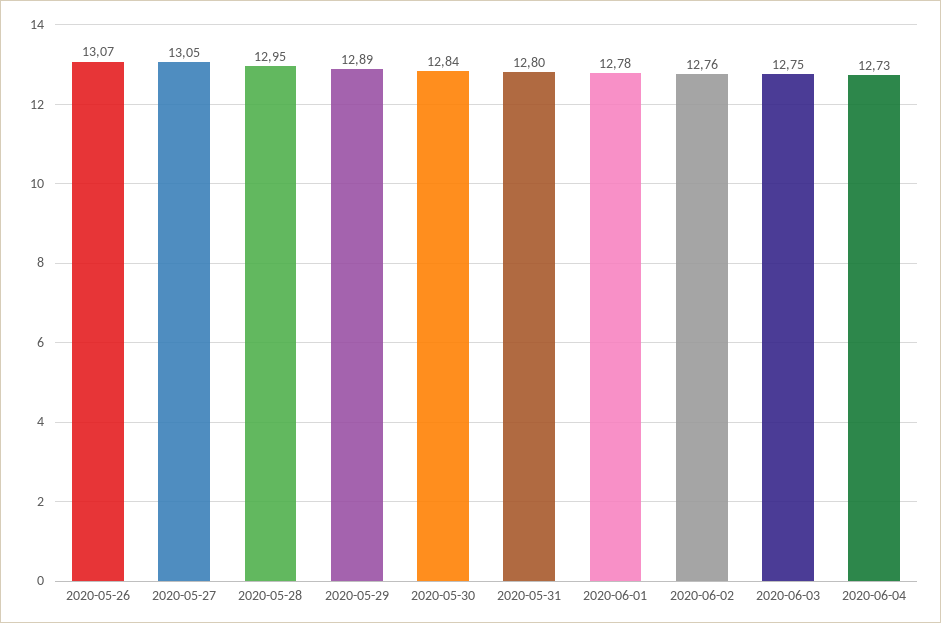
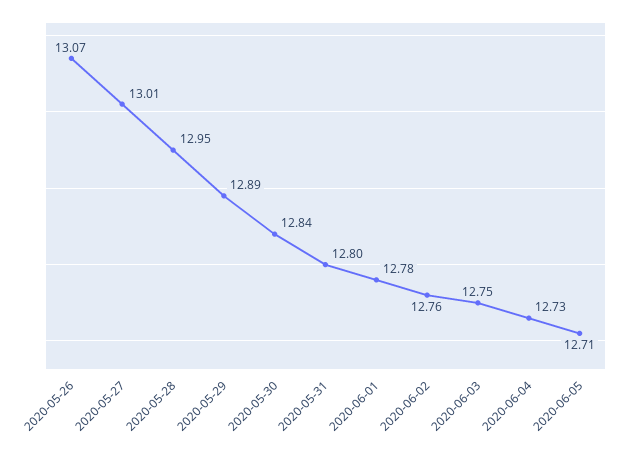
2020-05-27: 13.05 -> 13.01
2020-06-05: none -> 12.71

